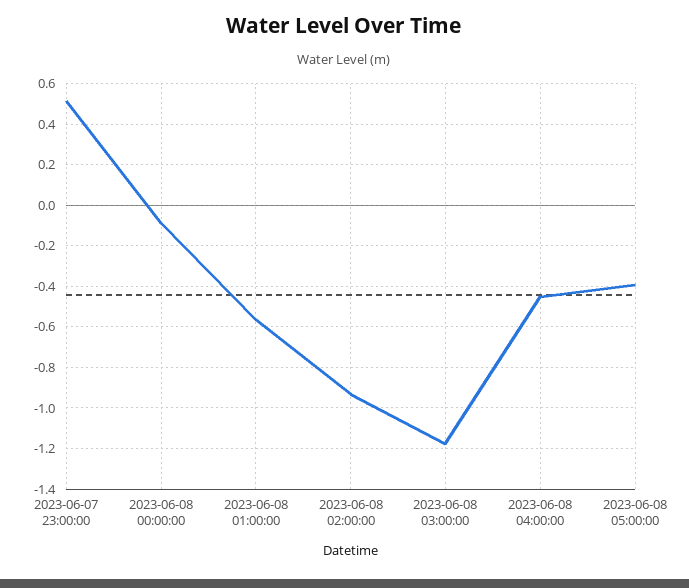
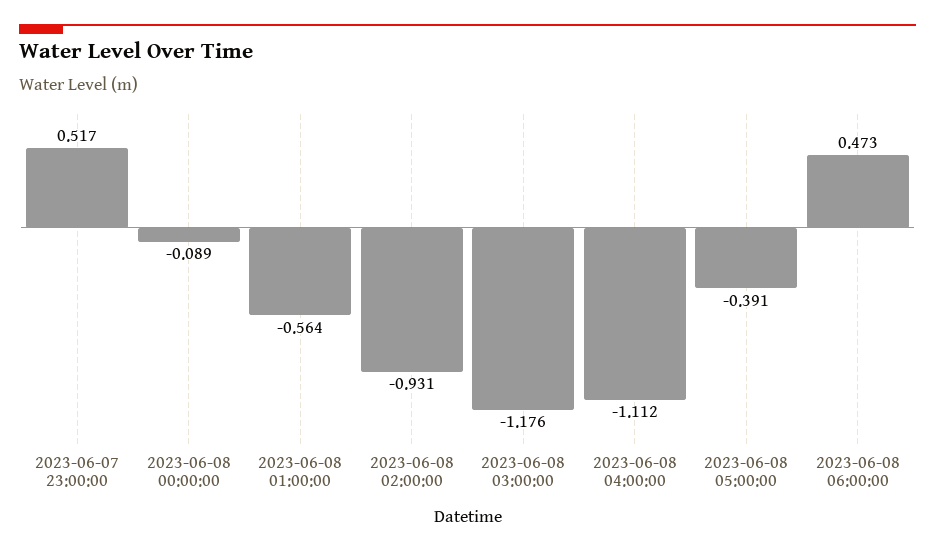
2023-06-08 04:00:00: -0.45 -> -1.112
2023-06-08 06:00:00: none -> 0.473

